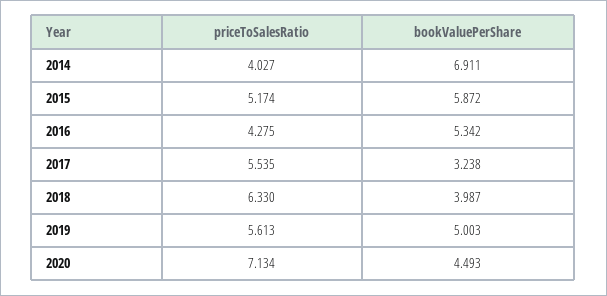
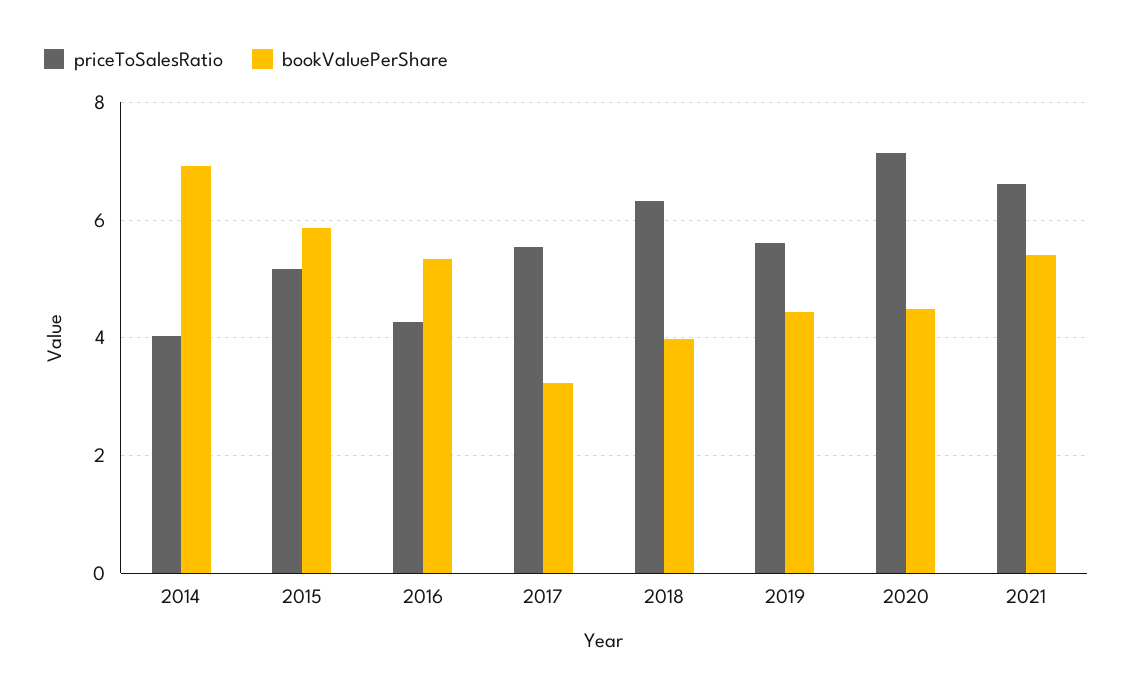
bookValuePerShare, 2019: 5.003 -> 4.4
priceToSalesRatio, 2021: none -> 6.6
bookValuePerShare, 2021: none -> 5.4

